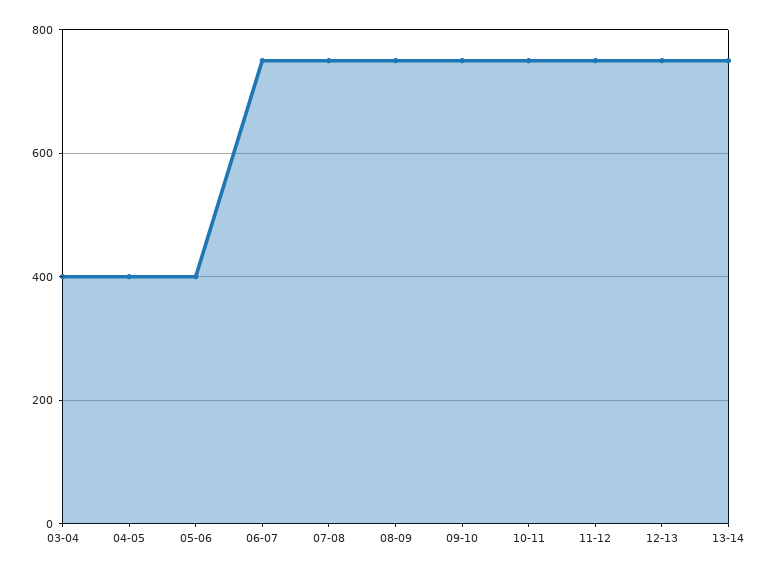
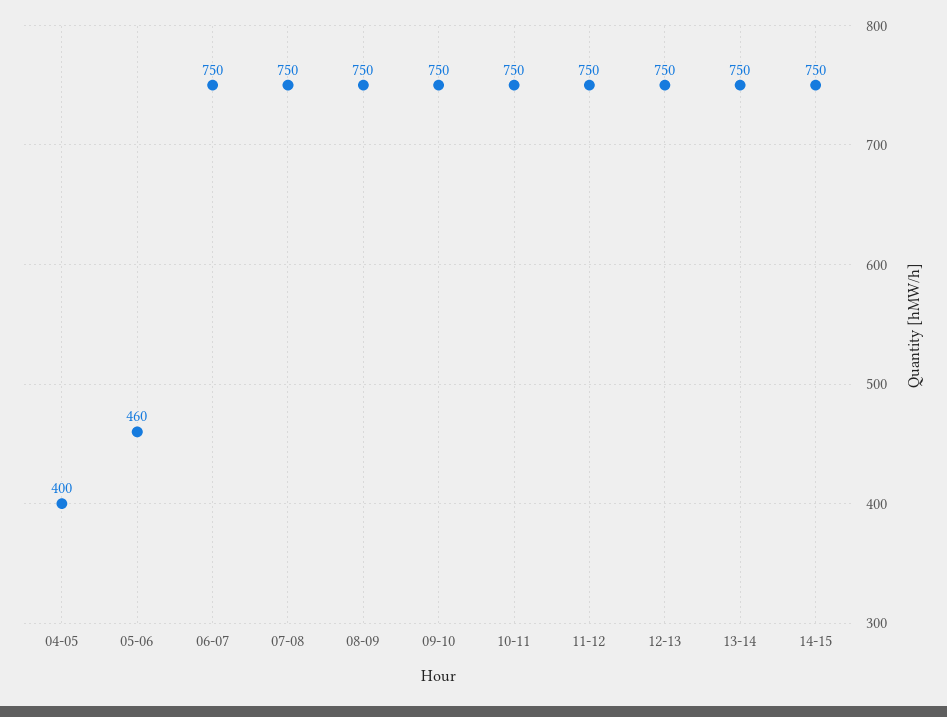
03-04: 400 -> none
05-06: 400 -> 460
14-15: none -> 750

